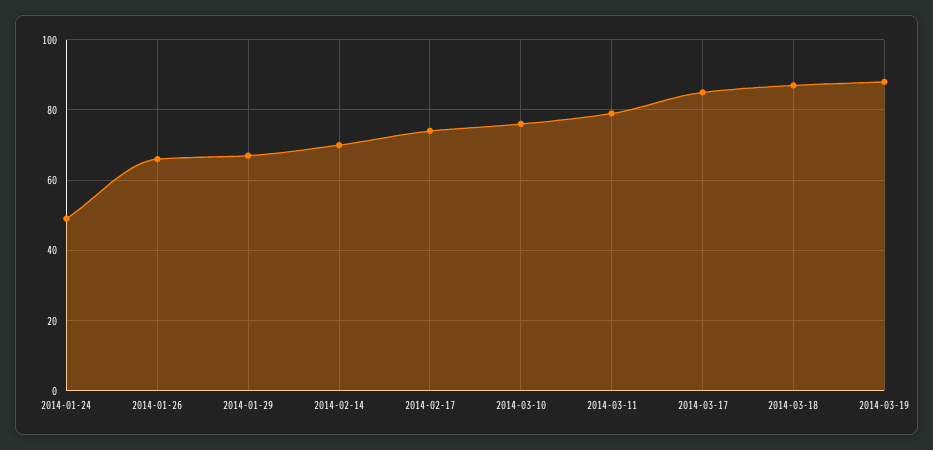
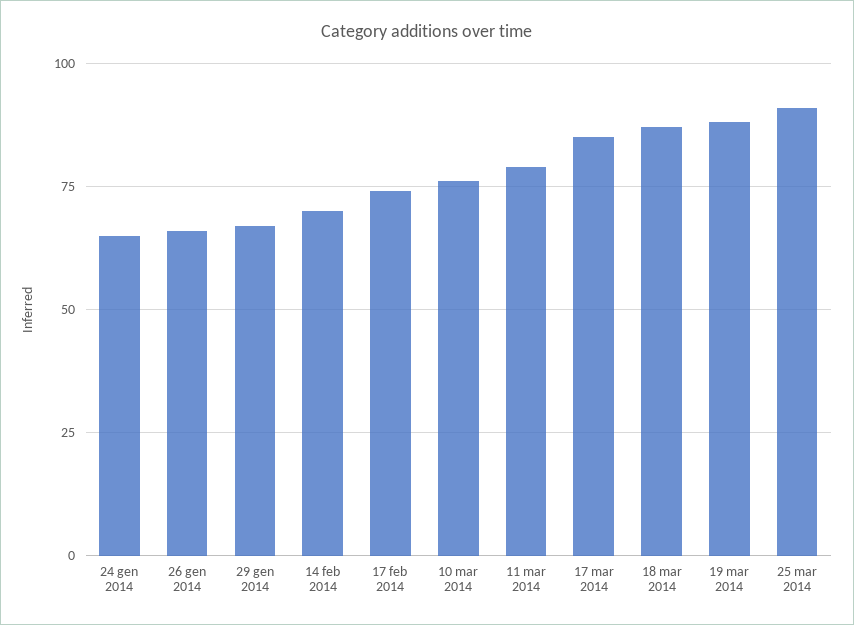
2014-01-24: 50 -> 65
25 mar 2014: none -> 90

